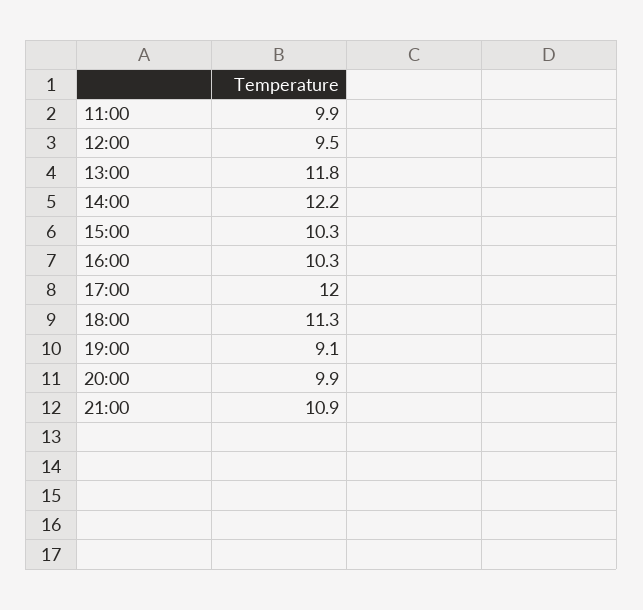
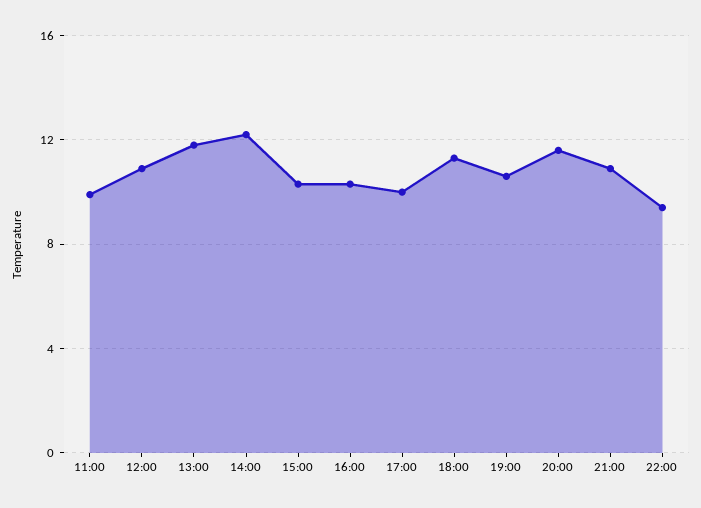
12:00: 9.5 -> 11
17:00: 12 -> 10
19:00: 9.1 -> 10.5
20:00: 9.9 -> 11.5
22:00: none -> 9.5

